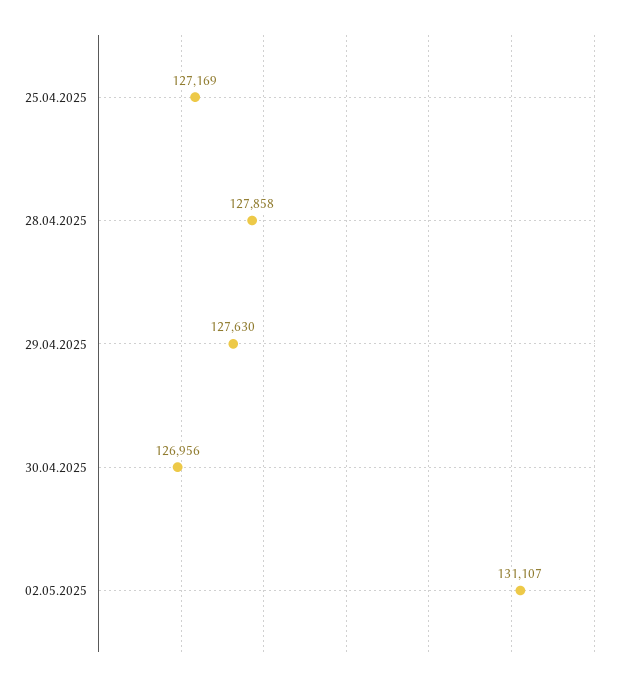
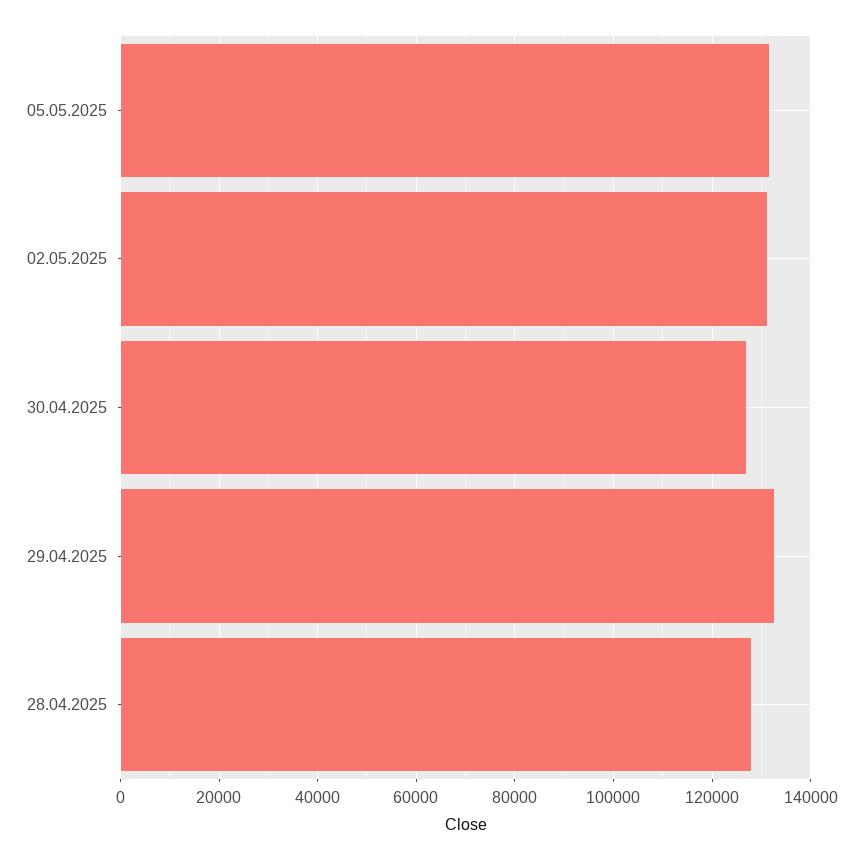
25.04.2025: 127169 -> none
29.04.2025: 127630 -> 132000
05.05.2025: none -> 132000

